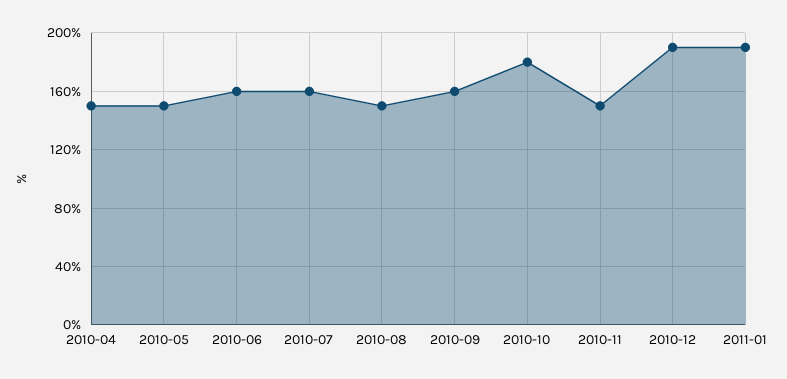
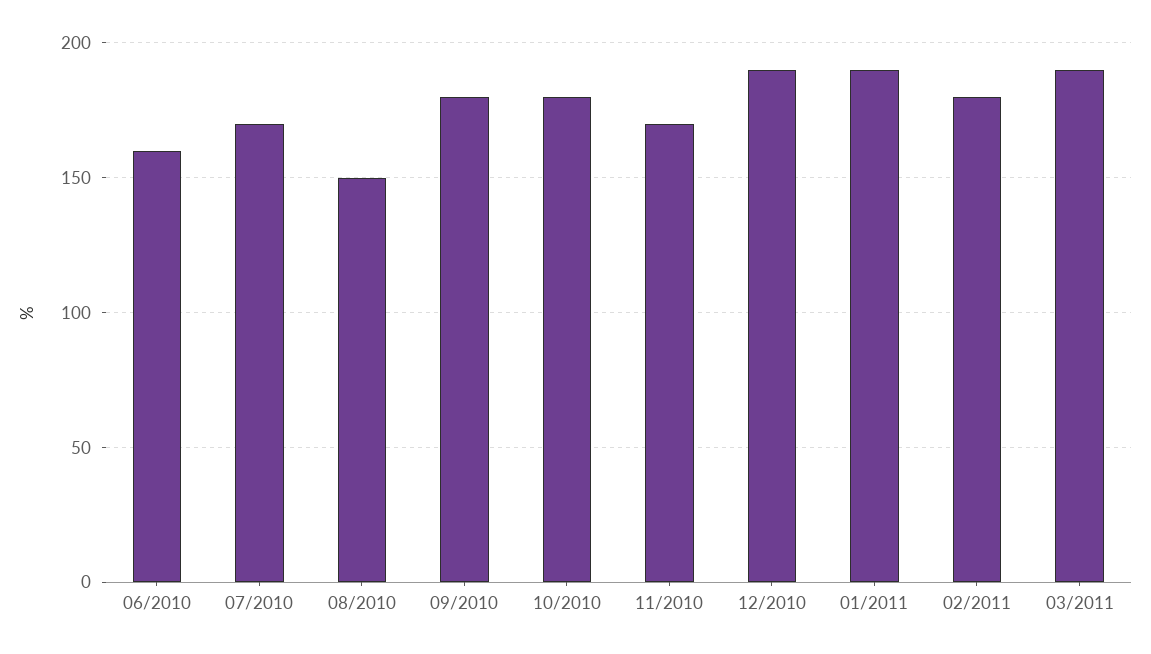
2010-04: 150 -> none
2010-05: 150 -> none
2010-07: 160 -> 170
2010-09: 160 -> 180
2010-11: 150 -> 170
02/2011: none -> 180
03/2011: none -> 190

